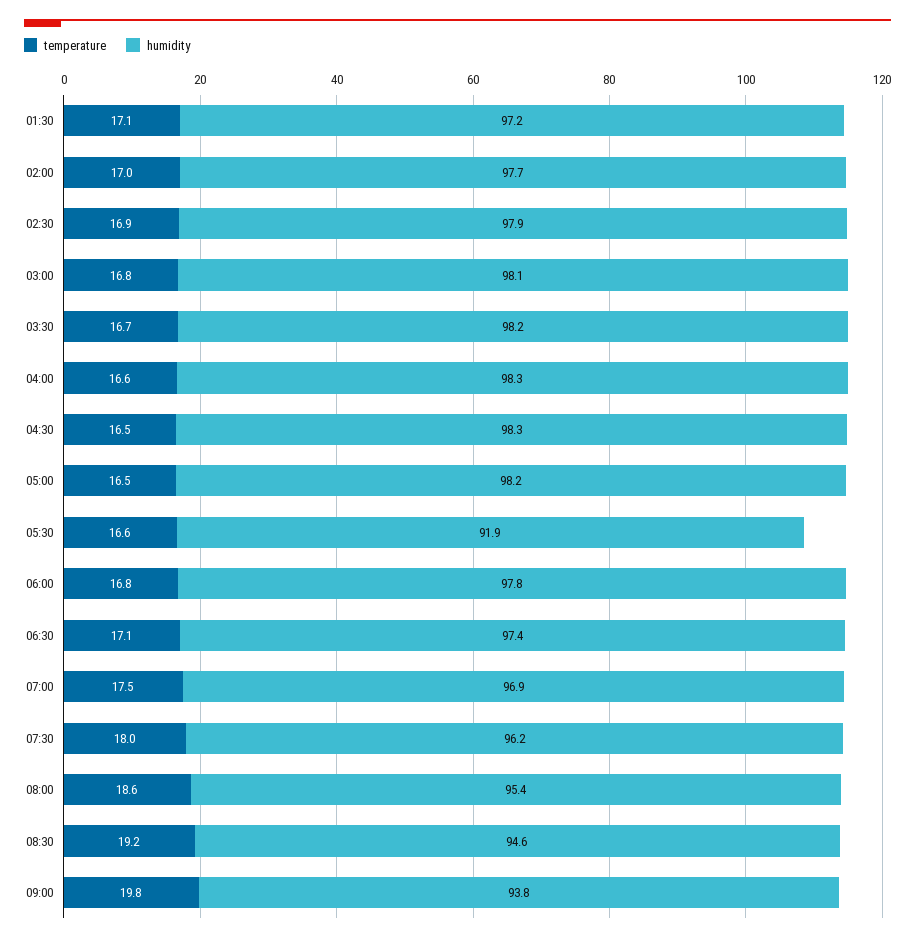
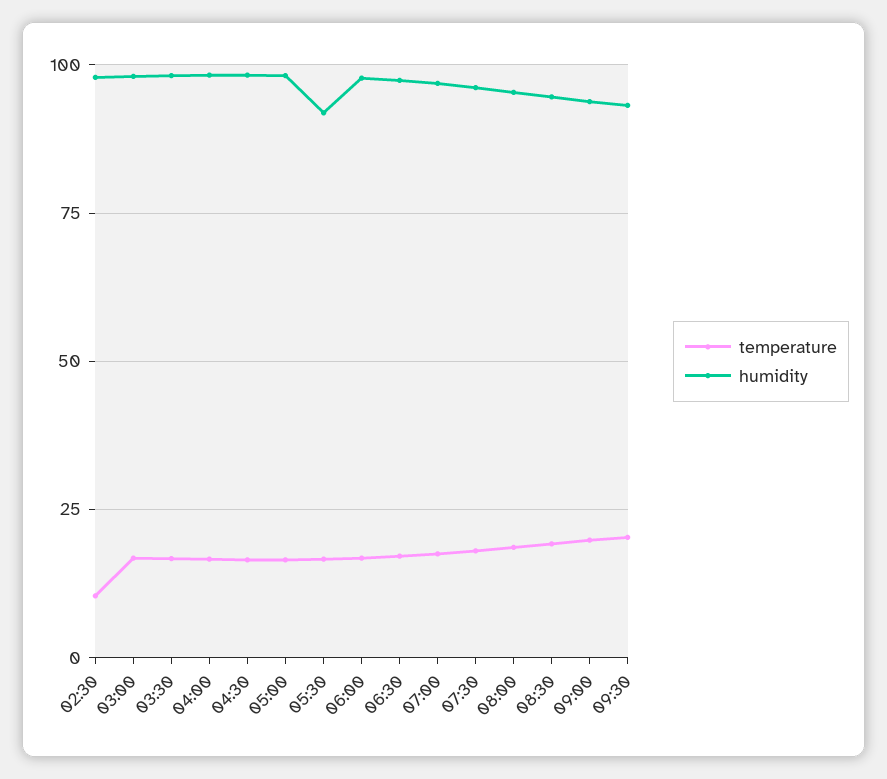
temperature, 01:30: 17.1 -> none
humidity, 01:30: 97.2 -> none
temperature, 02:00: 17 -> none
humidity, 02:00: 97.7 -> none
temperature, 02:30: 16.9 -> 10
temperature, 09:30: none -> 20
humidity, 09:30: none -> 92.5

